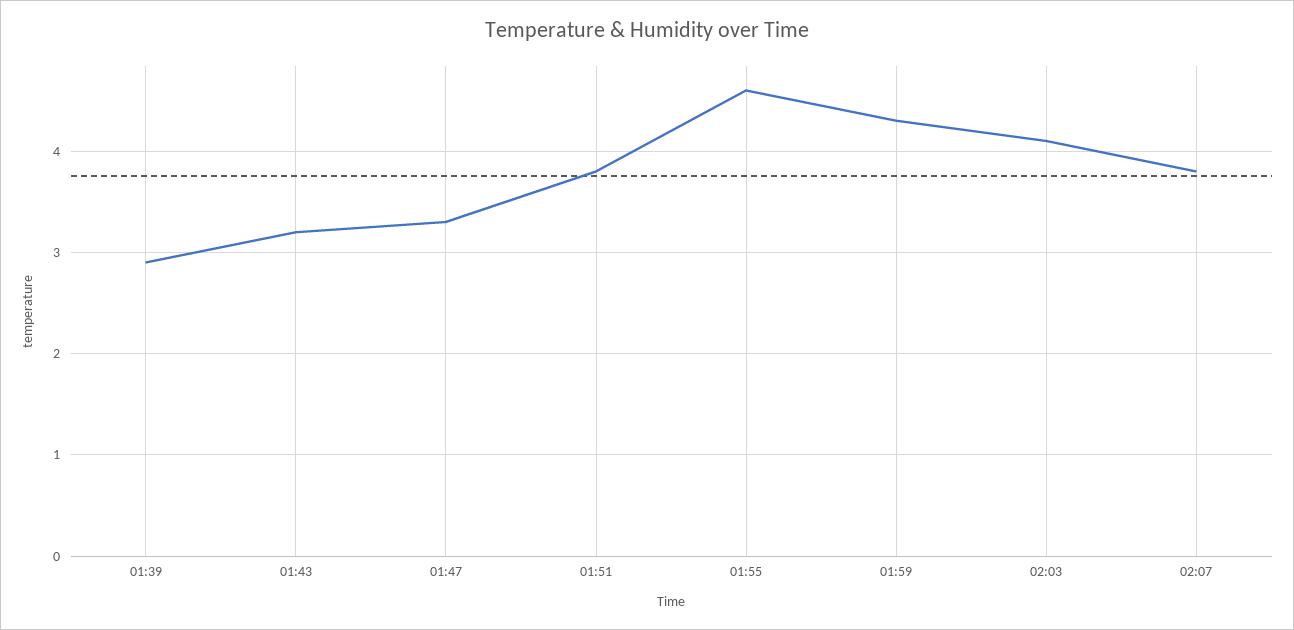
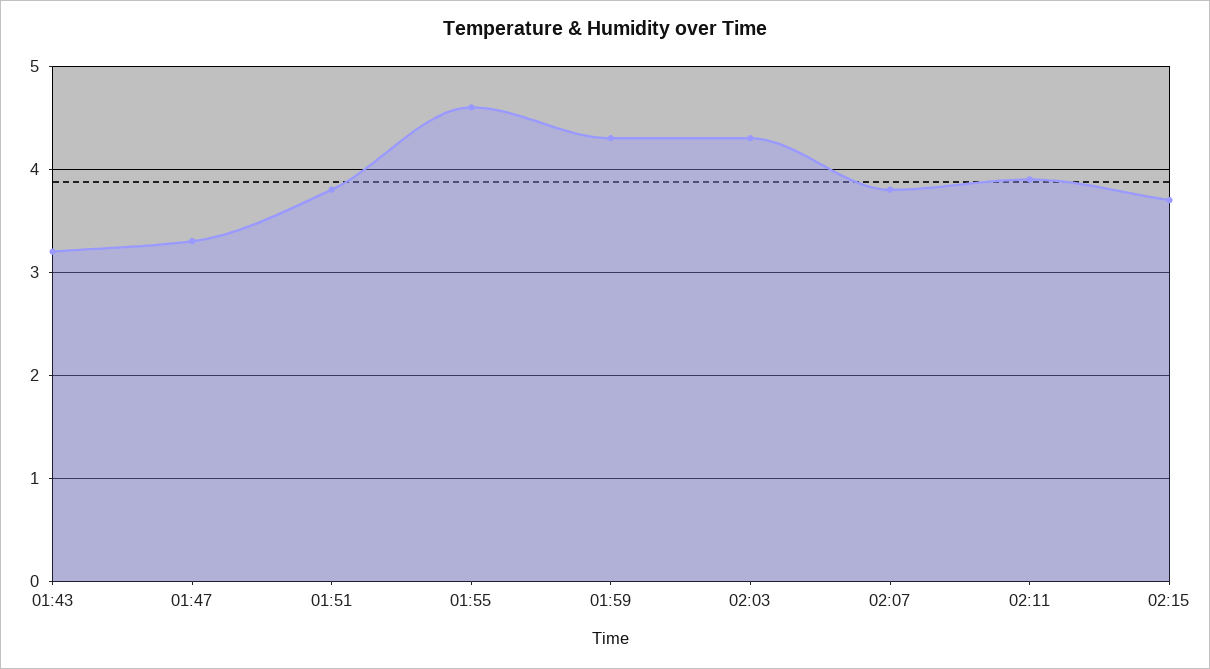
01:39: 2.9 -> none
02:03: 4.1 -> 4.3
02:11: none -> 3.9
02:15: none -> 3.7

